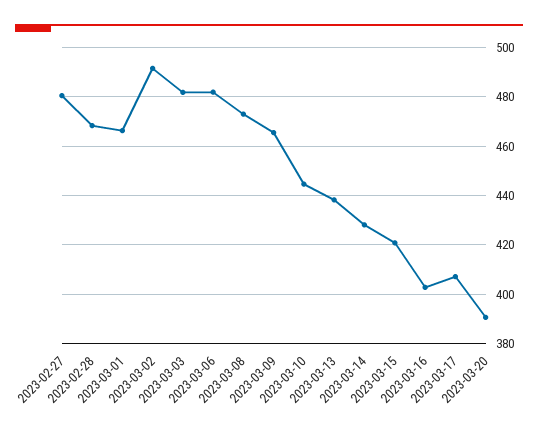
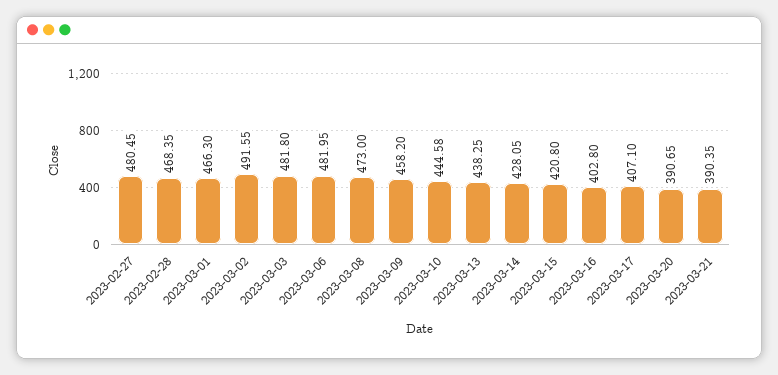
2023-03-09: 465 -> 458.2
2023-03-21: none -> 390.35

